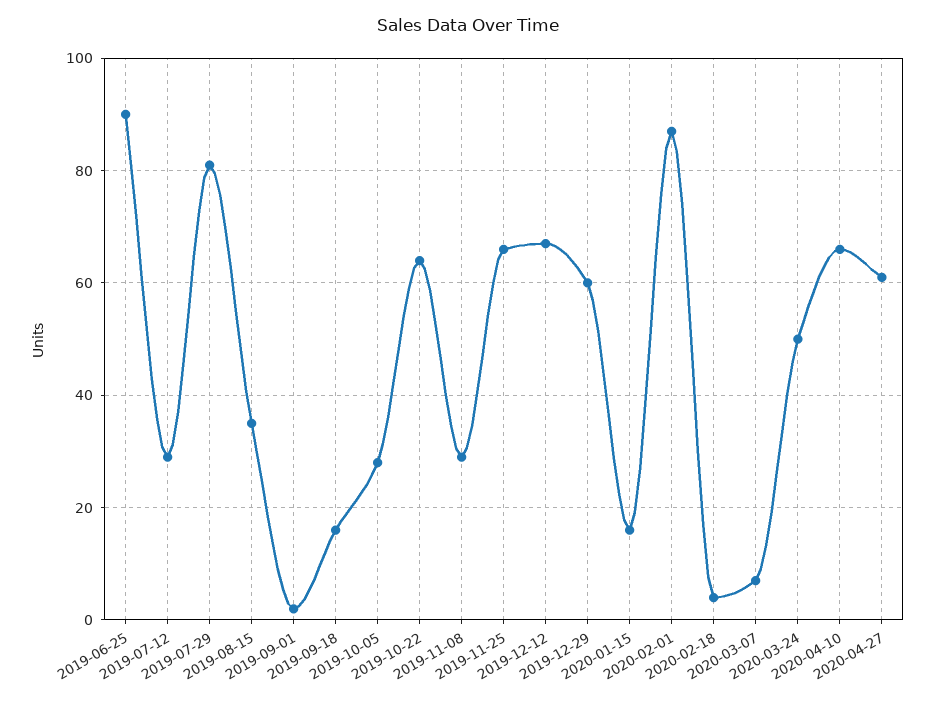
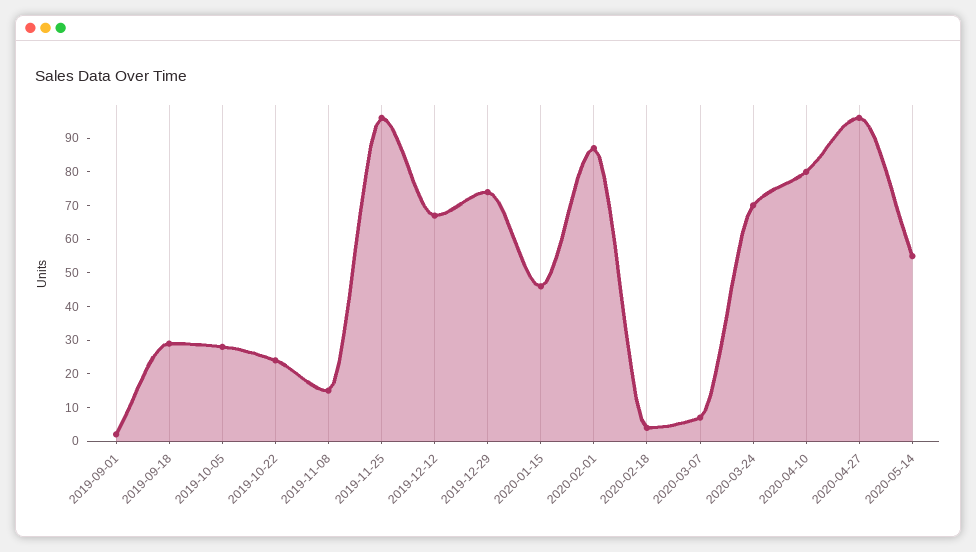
2019-06-25: 90 -> none
2019-07-12: 30 -> none
2019-07-29: 80 -> none
2019-08-15: 35 -> none
2019-09-18: 15 -> 30
2019-10-22: 65 -> 25
2019-11-08: 30 -> 15
2019-11-25: 65 -> 95
2019-12-29: 60 -> 75
2020-01-15: 15 -> 45
2020-03-24: 50 -> 70
2020-04-10: 65 -> 80
2020-04-27: 60 -> 95
2020-05-14: none -> 55

